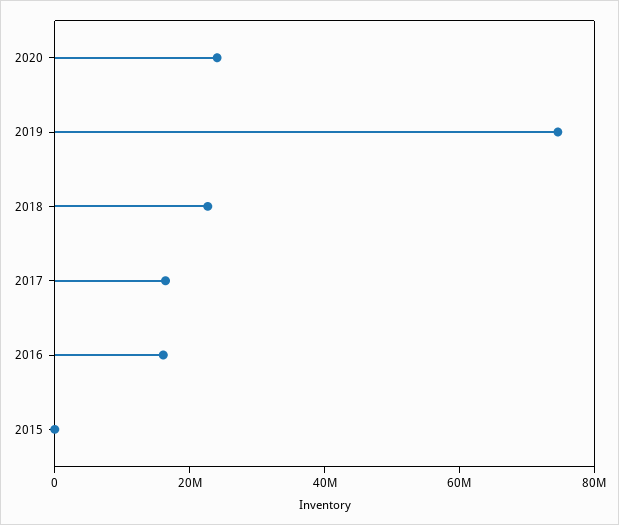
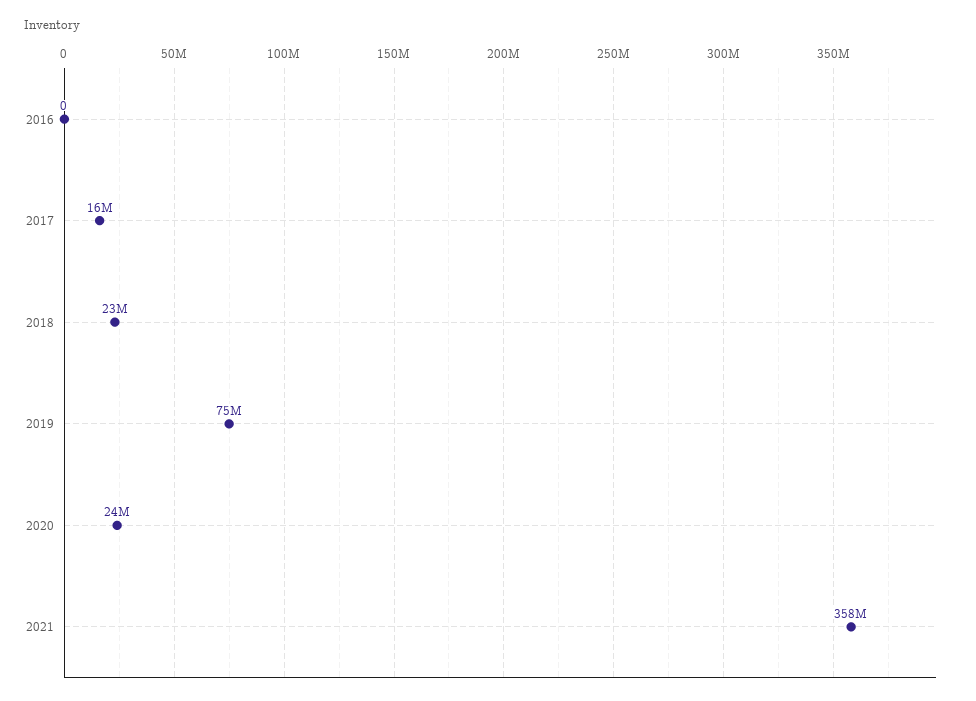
2016: 15000000 -> 0
2015: 0 -> none
2021: none -> 358000000

